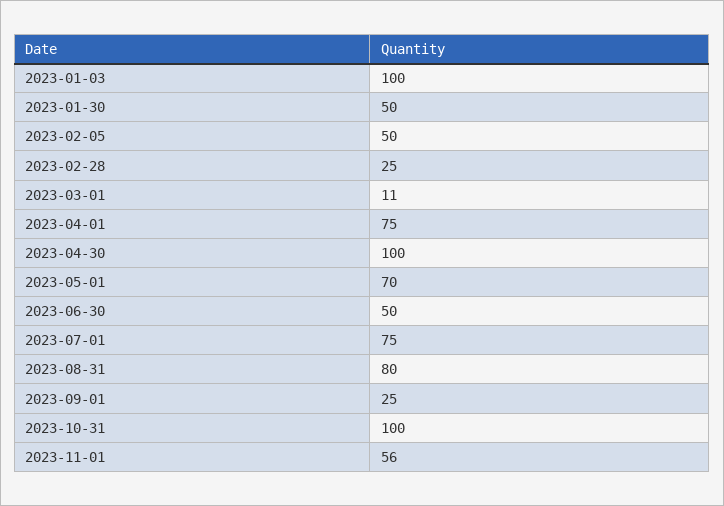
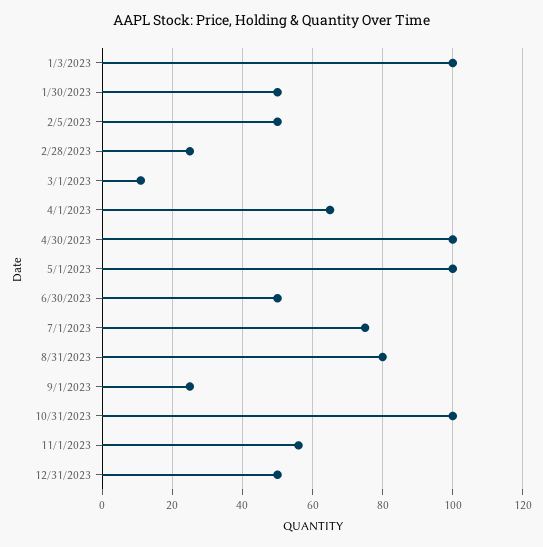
2023-04-01: 75 -> 65
2023-05-01: 70 -> 100
12/31/2023: none -> 50

